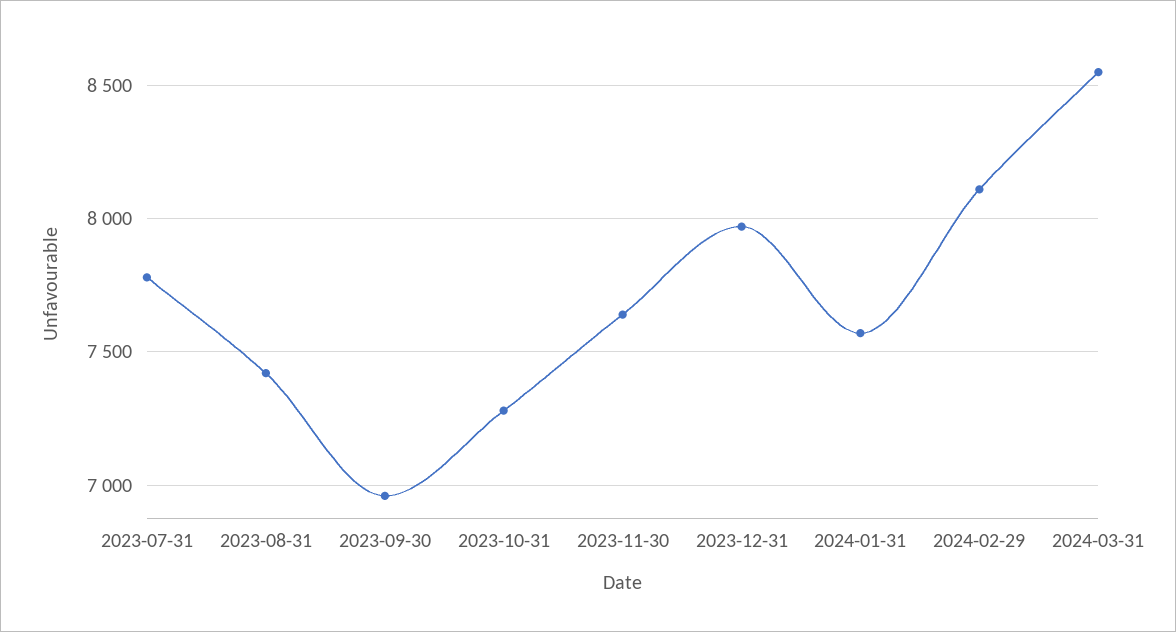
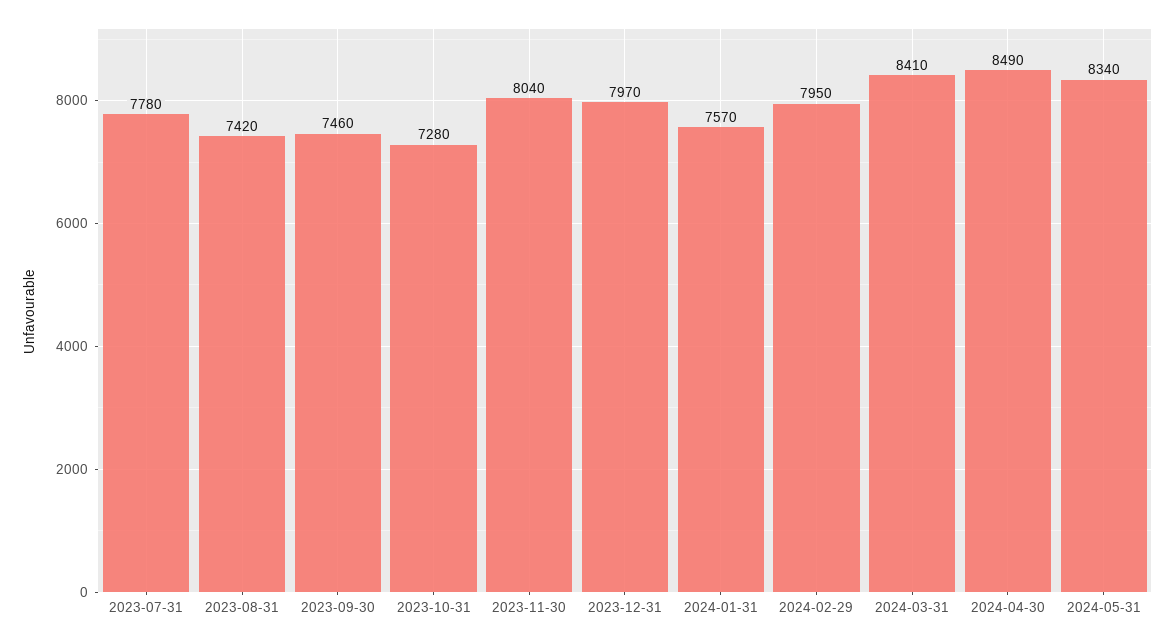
2023-09-30: 6950 -> 7460
2023-11-30: 7650 -> 8040
2024-02-29: 8100 -> 7950
2024-03-31: 8550 -> 8410
2024-04-30: none -> 8490
2024-05-31: none -> 8340

